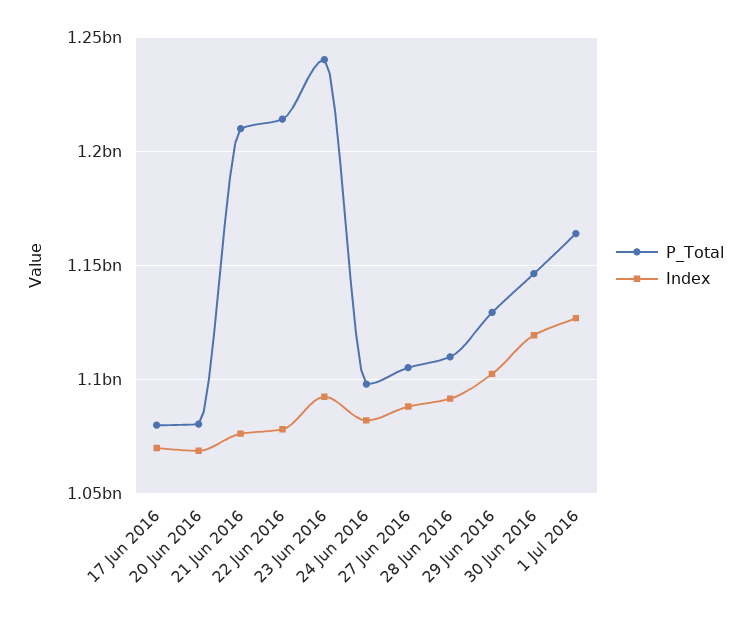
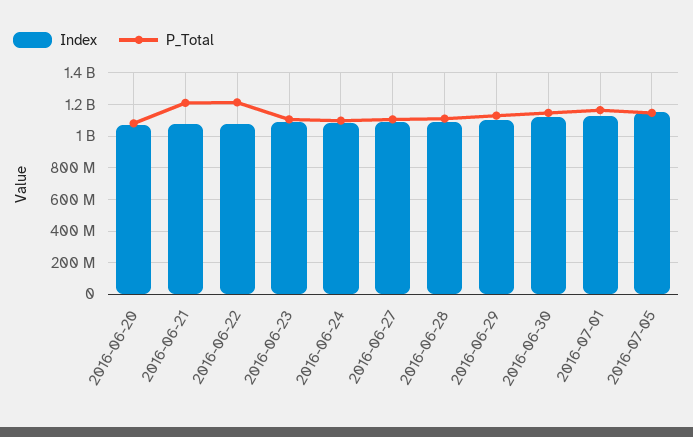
P_Total, 17 Jun 2016: 1080000000 -> none
Index, 17 Jun 2016: 1070000000 -> none
P_Total, 23 Jun 2016: 1240000000 -> 1100000000
Index, 2016-07-05: none -> 1150000000
P_Total, 2016-07-05: none -> 1150000000

